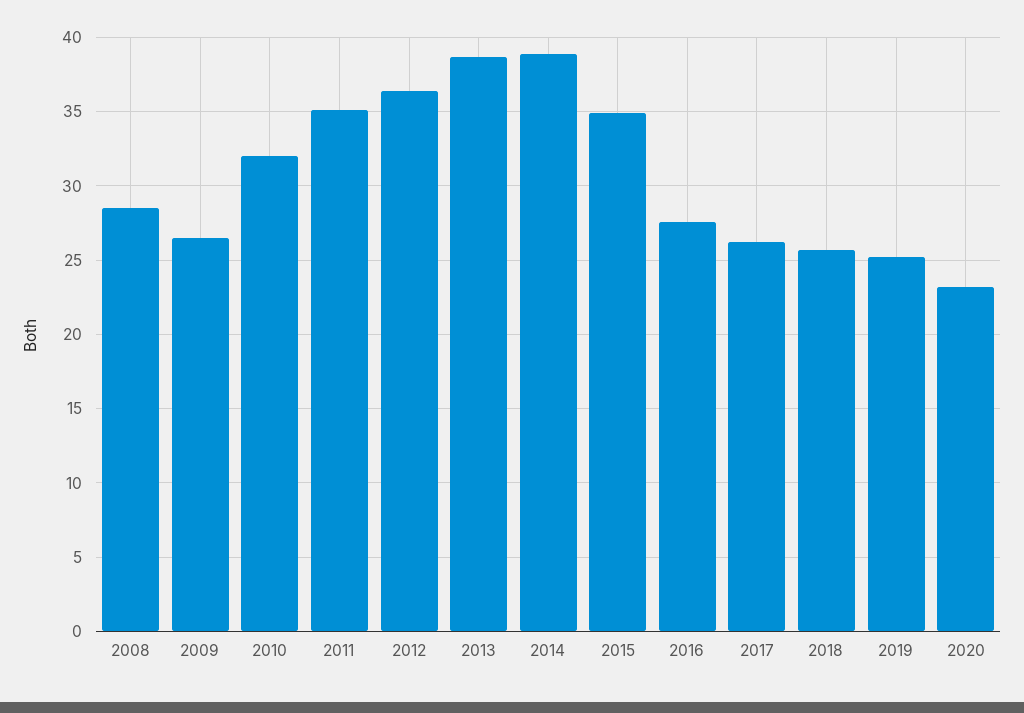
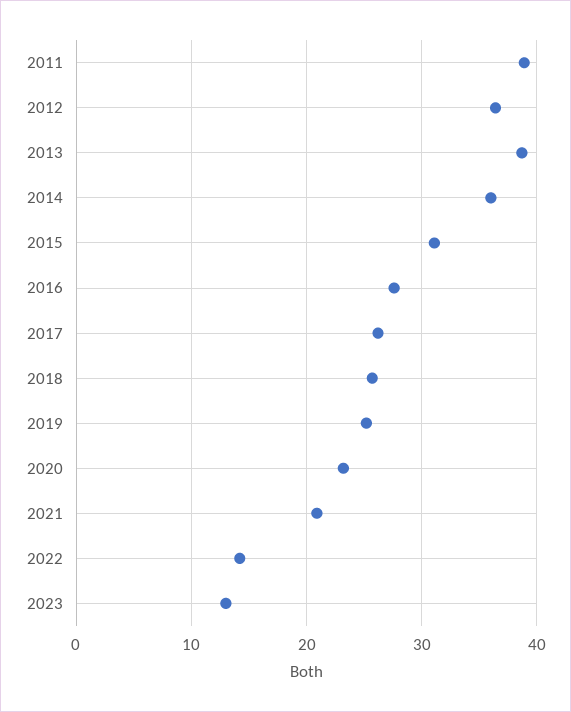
2008: 28.5 -> none
2009: 26.5 -> none
2010: 32 -> none
2011: 35 -> 39
2014: 39 -> 36
2015: 35 -> 31
2021: none -> 21
2022: none -> 14
2023: none -> 13

